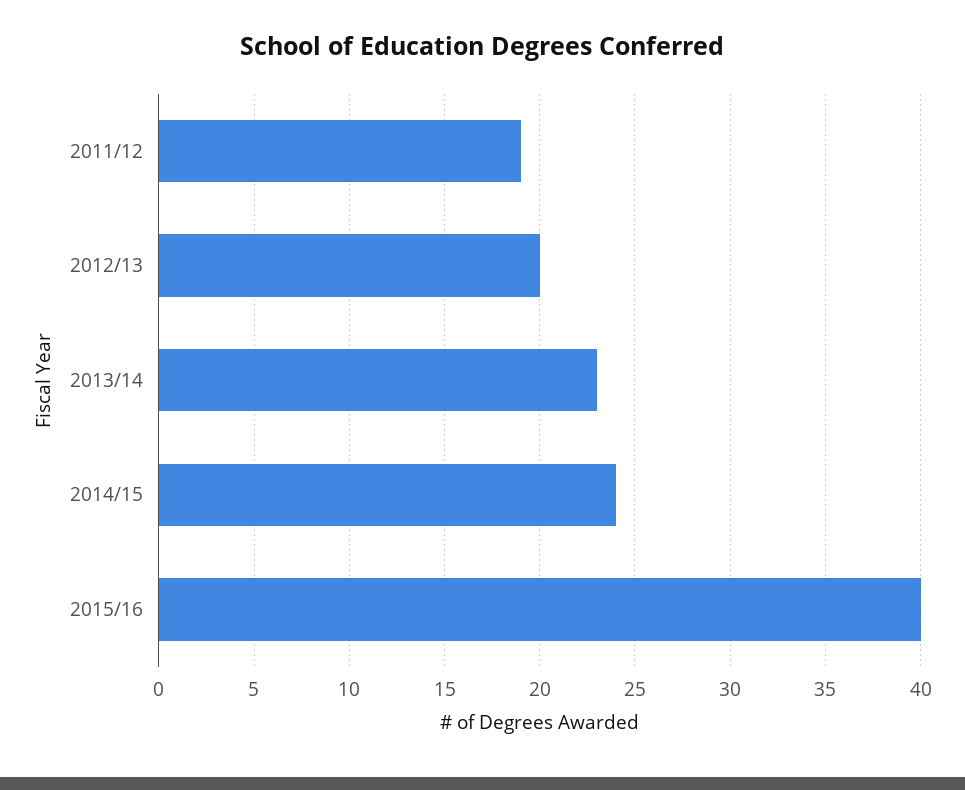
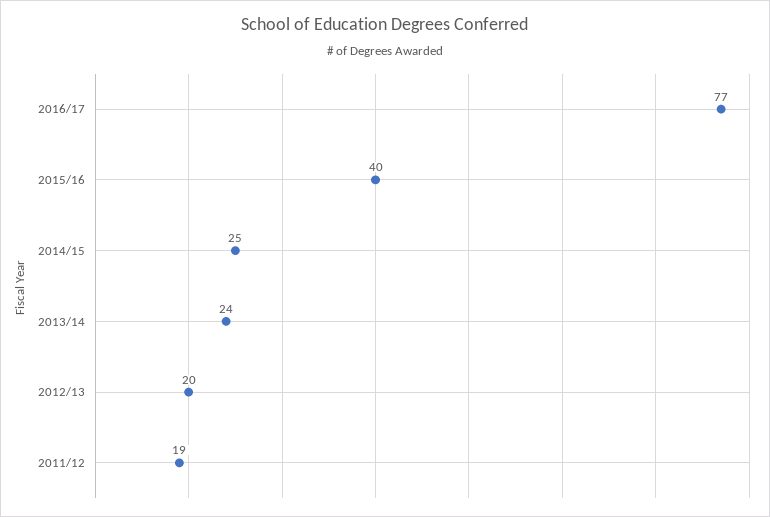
2013/14: 23 -> 24
2014/15: 24 -> 25
2016/17: none -> 77

